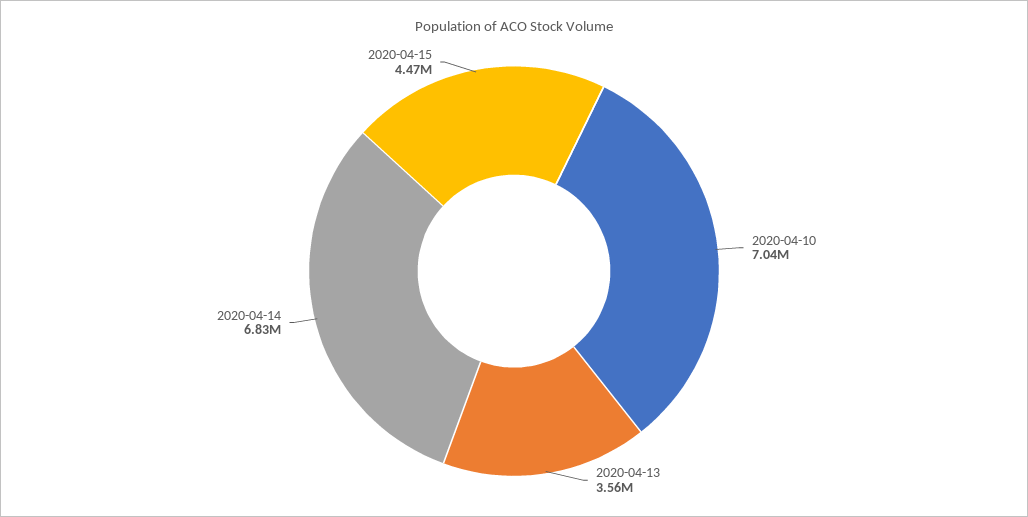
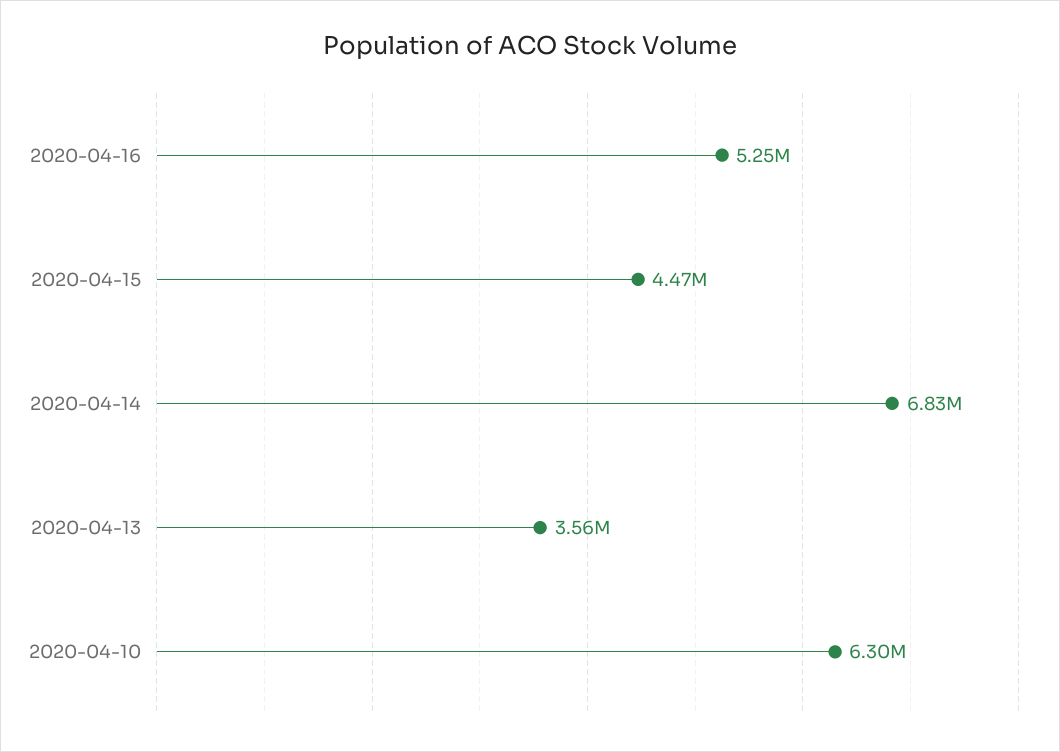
2020-04-10: 7040000 -> 6300000
2020-04-16: none -> 5250000

